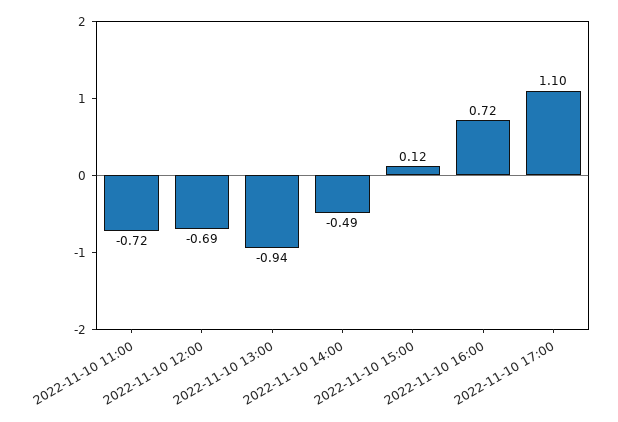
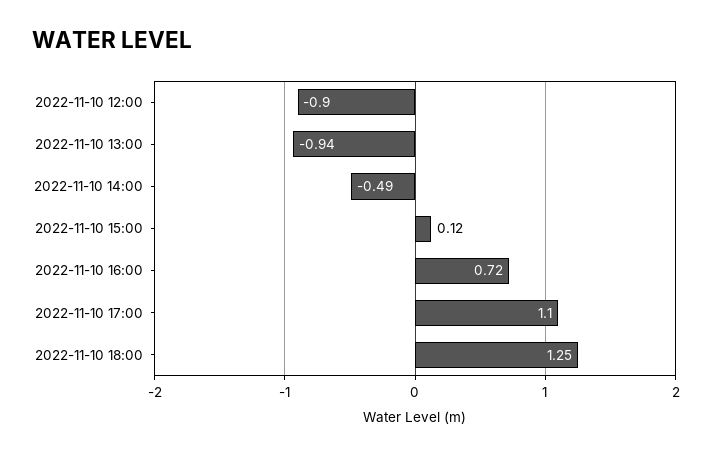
2022-11-10 11:00: -0.72 -> none
2022-11-10 12:00: -0.69 -> -0.9
2022-11-10 18:00: none -> 1.25

